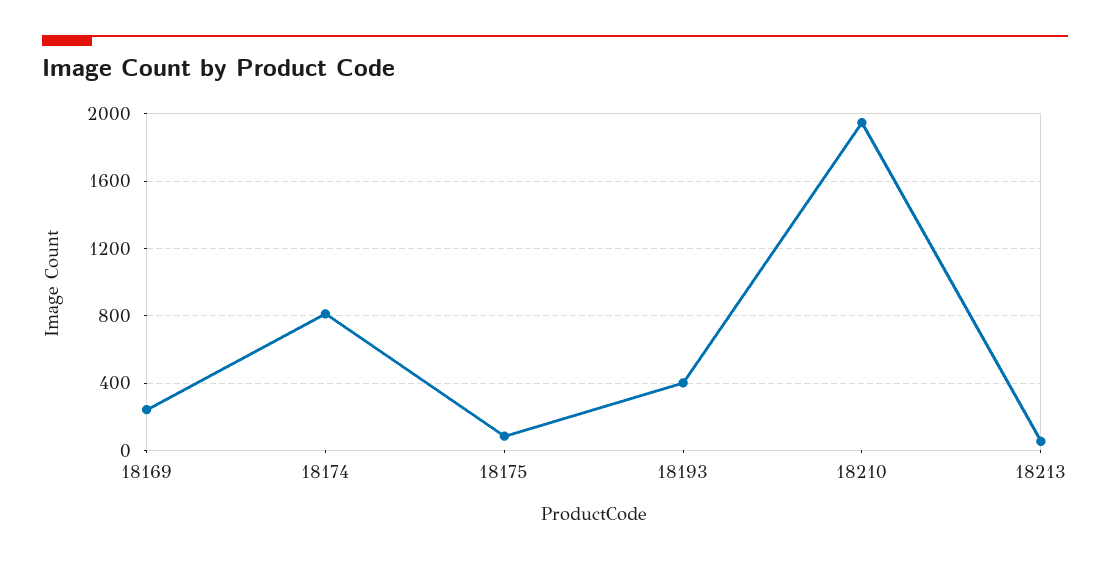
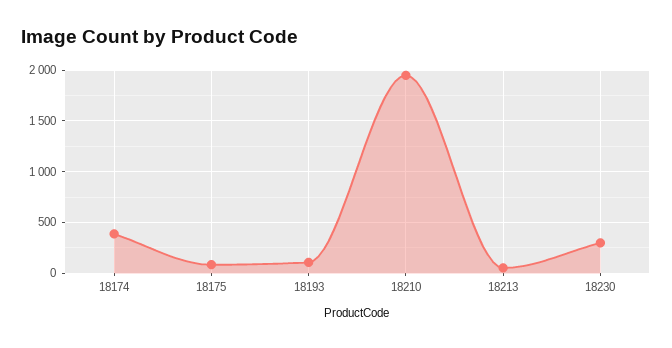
18169: 250 -> none
18174: 800 -> 400
18193: 400 -> 100
18230: none -> 300

